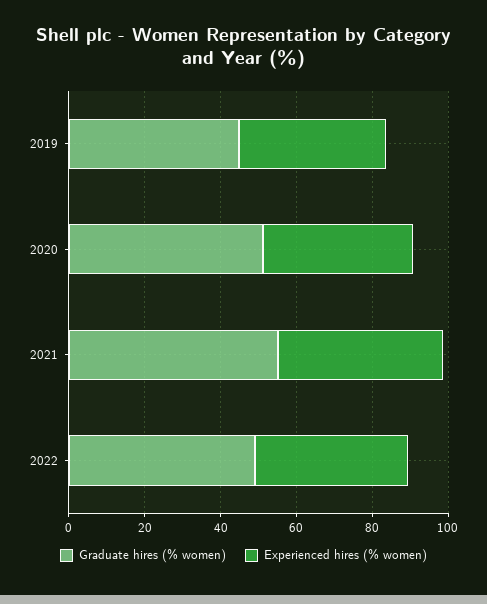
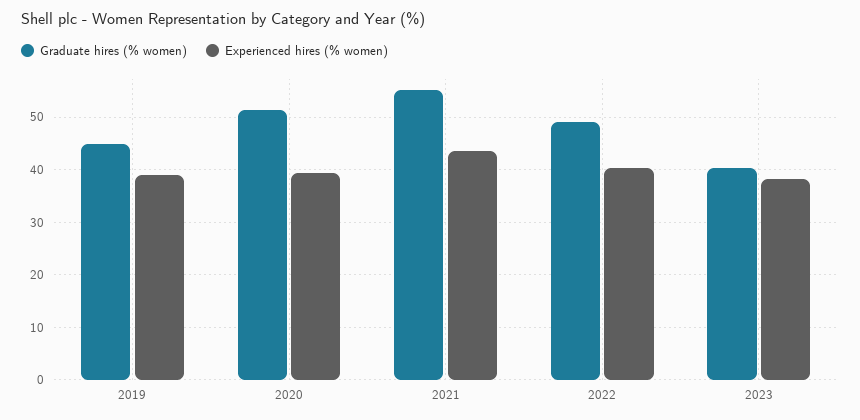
Graduate hires (% women), 2023: none -> 40
Experienced hires (% women), 2023: none -> 38

